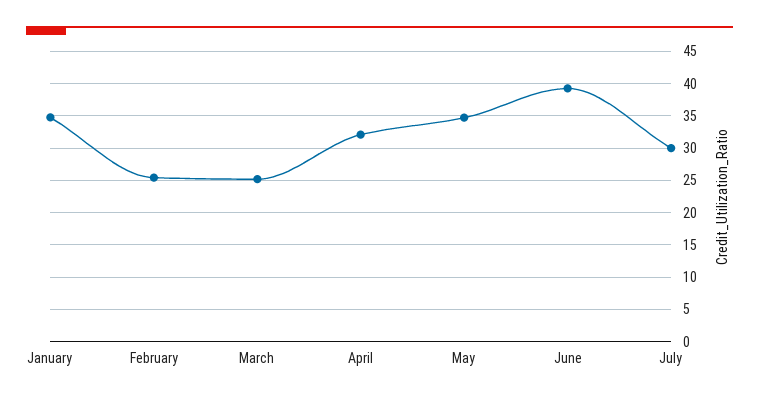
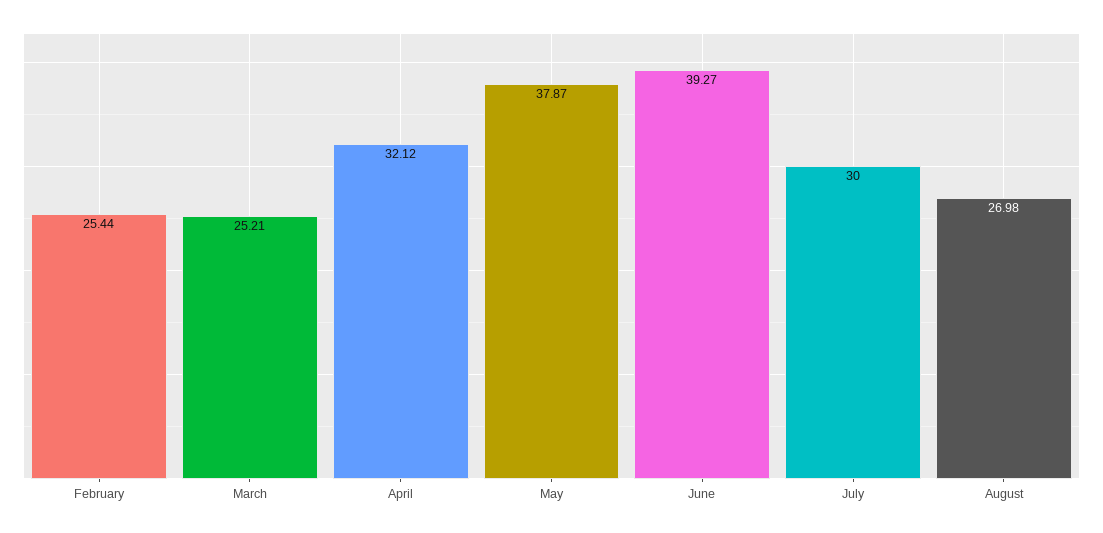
January: 35 -> none
May: 35 -> 37.87
August: none -> 26.98

